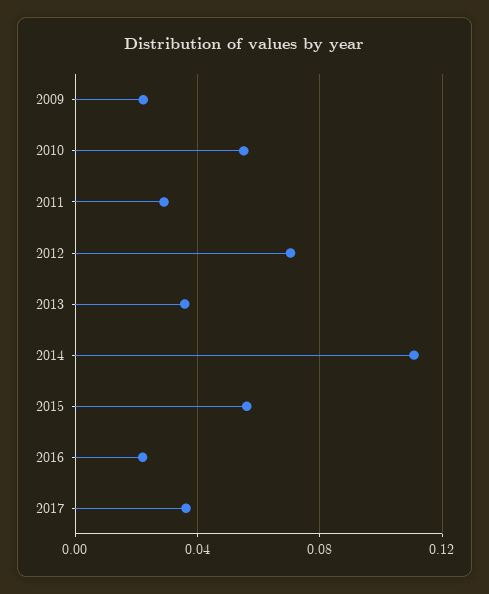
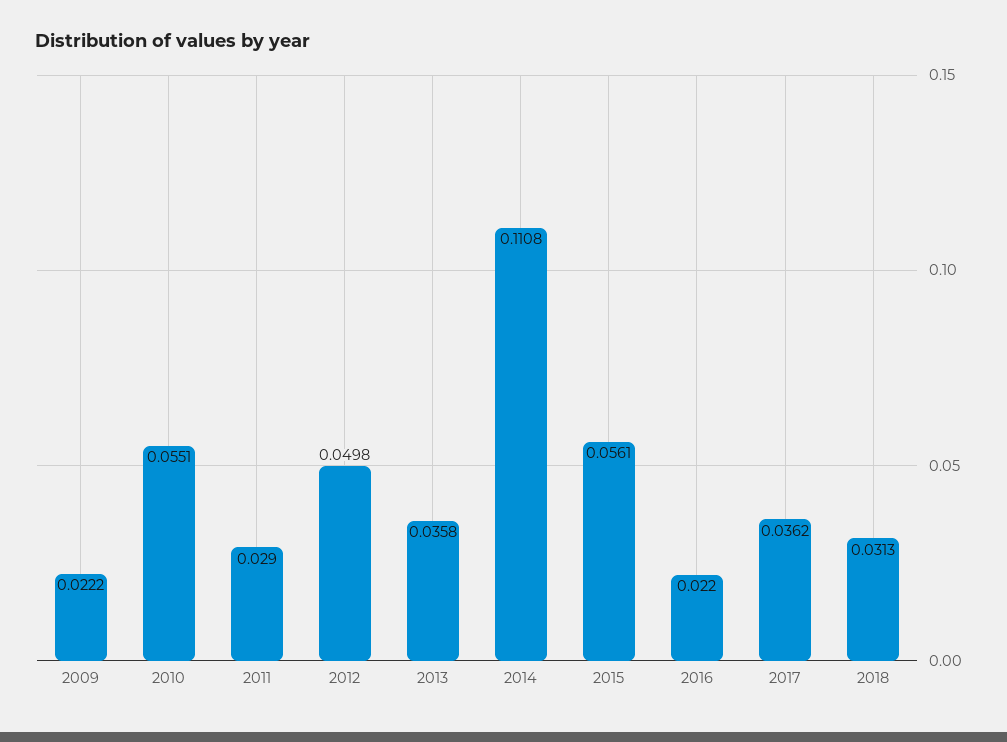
2012: 0.07 -> 0.0498
2018: none -> 0.0313

